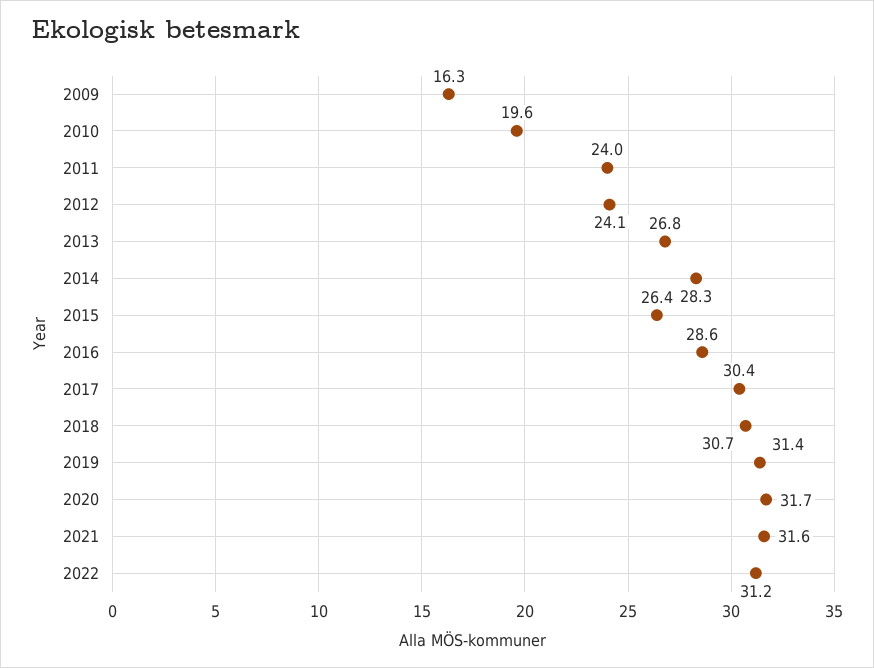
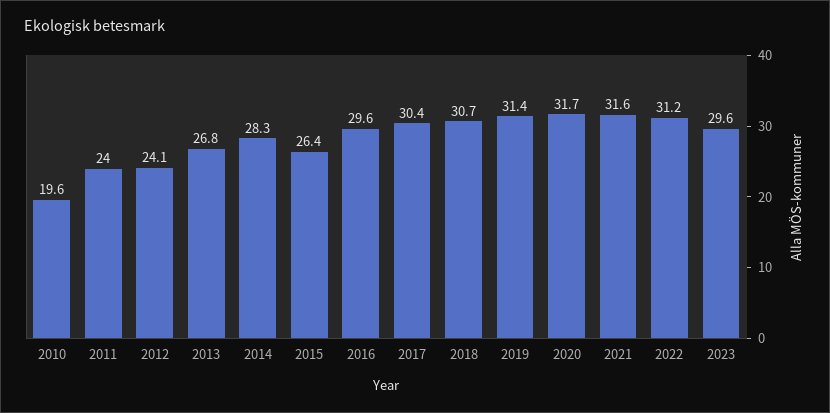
2009: 16.3 -> none
2016: 28.6 -> 29.6
2023: none -> 29.6

